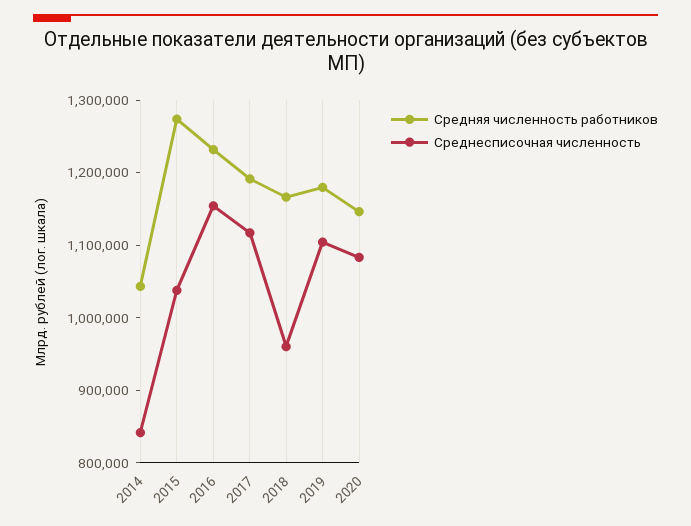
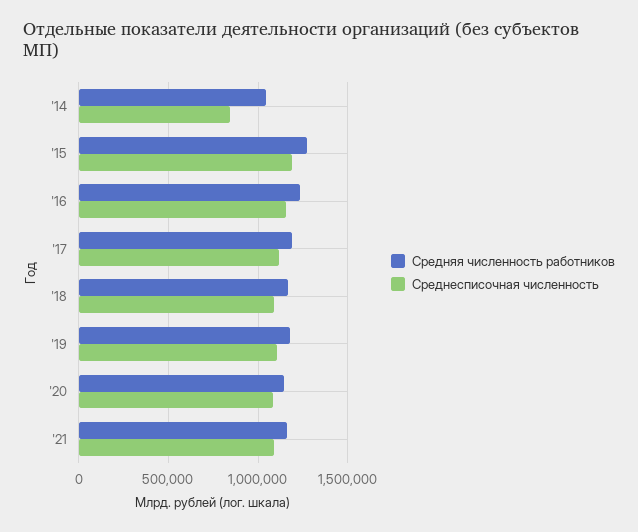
Среднесписочная численность, 2015: 1040000 -> 1200000
Среднесписочная численность, 2018: 960000 -> 1100000
Средняя численность работников, '21: none -> 1150000
Среднесписочная численность, '21: none -> 1100000

